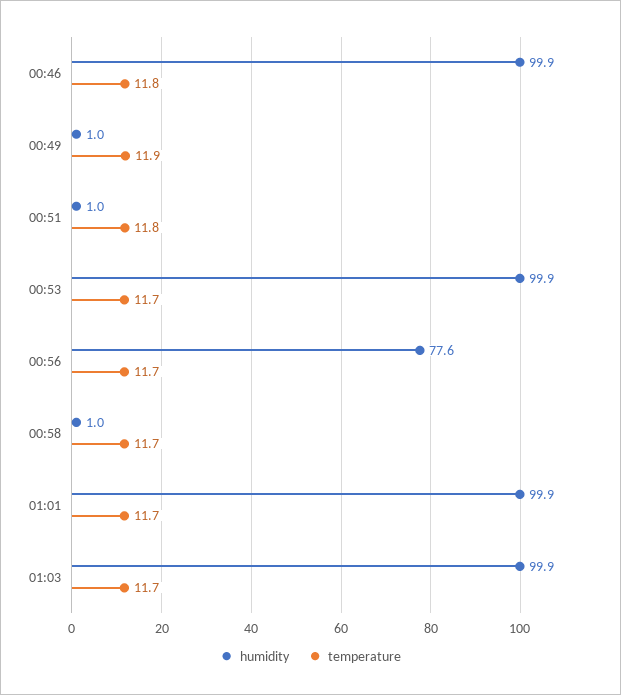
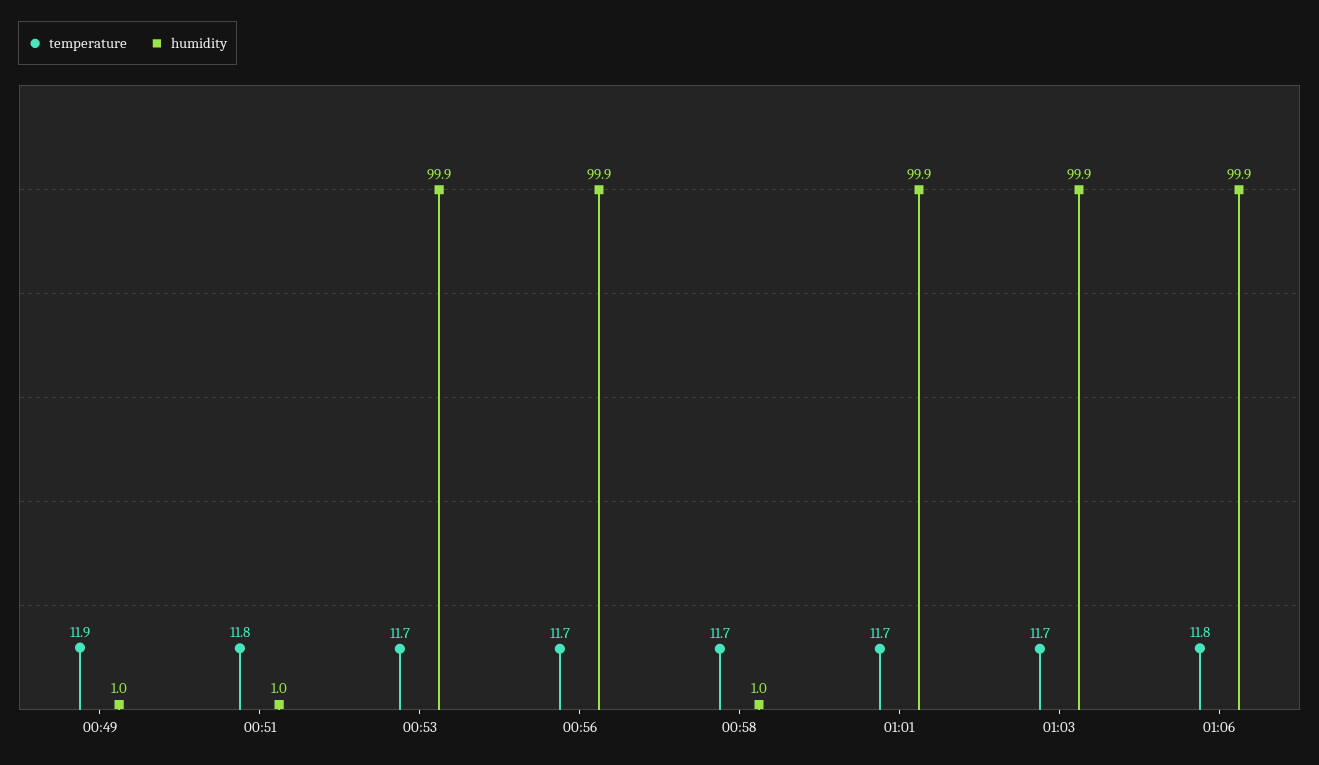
humidity, 00:46: 99.9 -> none
temperature, 00:46: 11.8 -> none
humidity, 00:56: 77.6 -> 99.9
temperature, 01:06: none -> 11.8
humidity, 01:06: none -> 99.9

